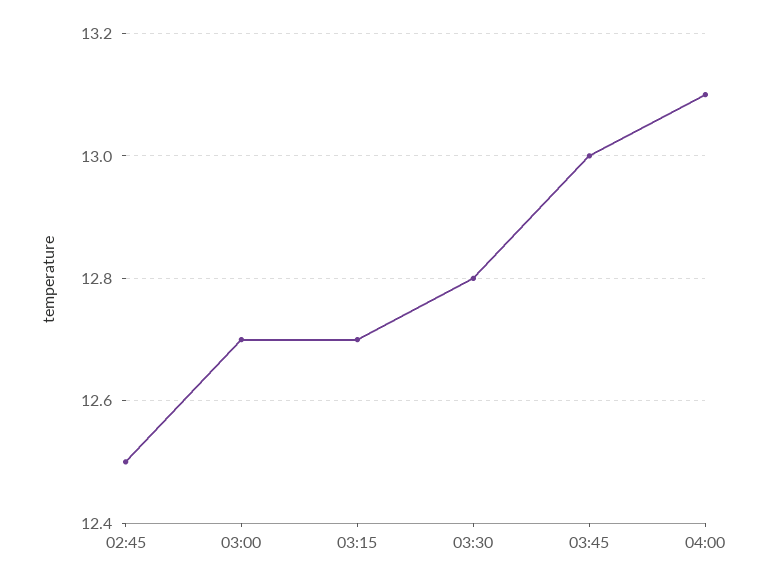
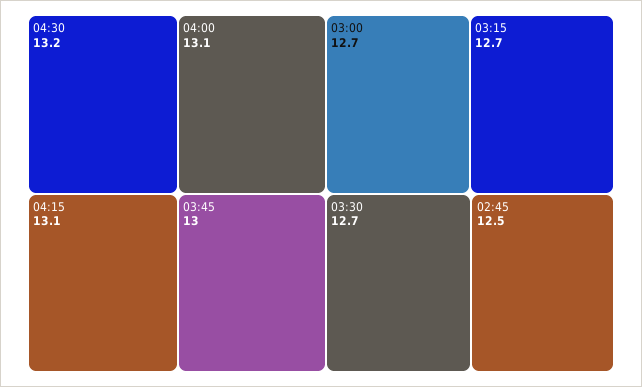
03:30: 12.8 -> 12.7
04:30: none -> 13.2
04:15: none -> 13.1

